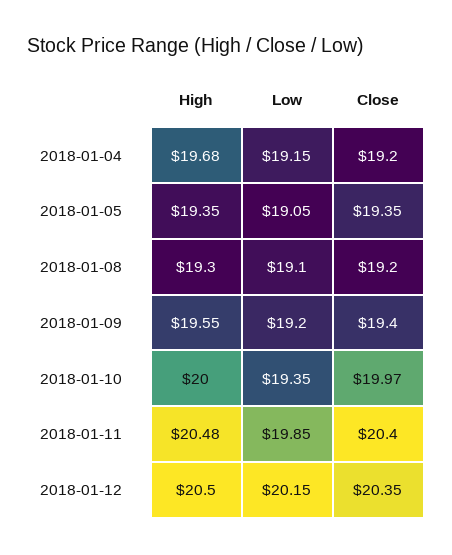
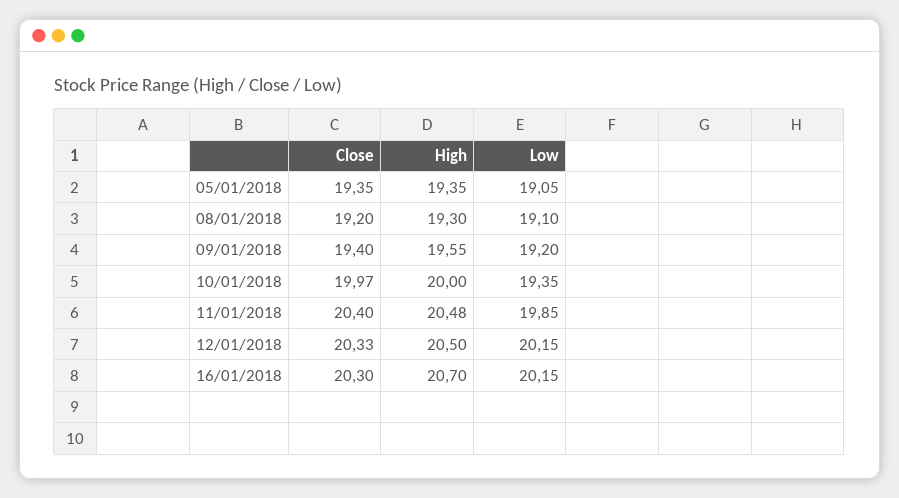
High, 2018-01-04: 19.68 -> none
Low, 2018-01-04: 19.15 -> none
Close, 2018-01-04: 19.2 -> none
Close, 2018-01-12: 20.35 -> 20.33
Close, 16/01/2018: none -> 20.3
High, 16/01/2018: none -> 20.7
Low, 16/01/2018: none -> 20.15

